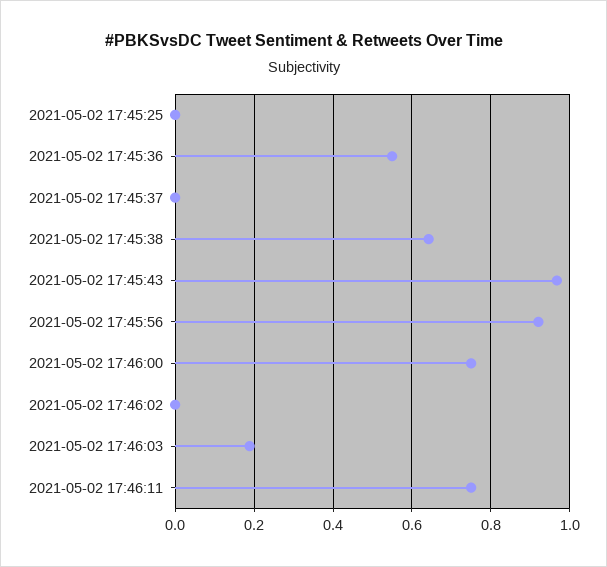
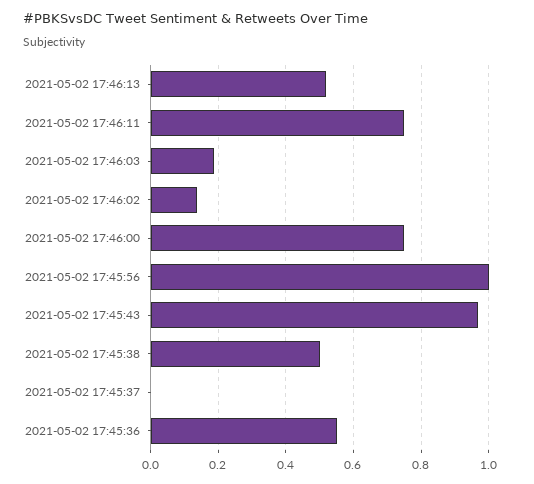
2021-05-02 17:45:25: 0 -> none
2021-05-02 17:45:38: 0.64 -> 0.5
2021-05-02 17:45:56: 0.92 -> 1
2021-05-02 17:46:02: 0 -> 0.14
2021-05-02 17:46:13: none -> 0.52

